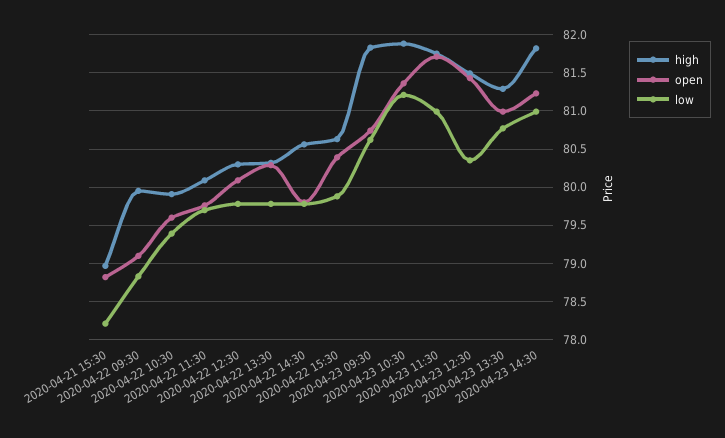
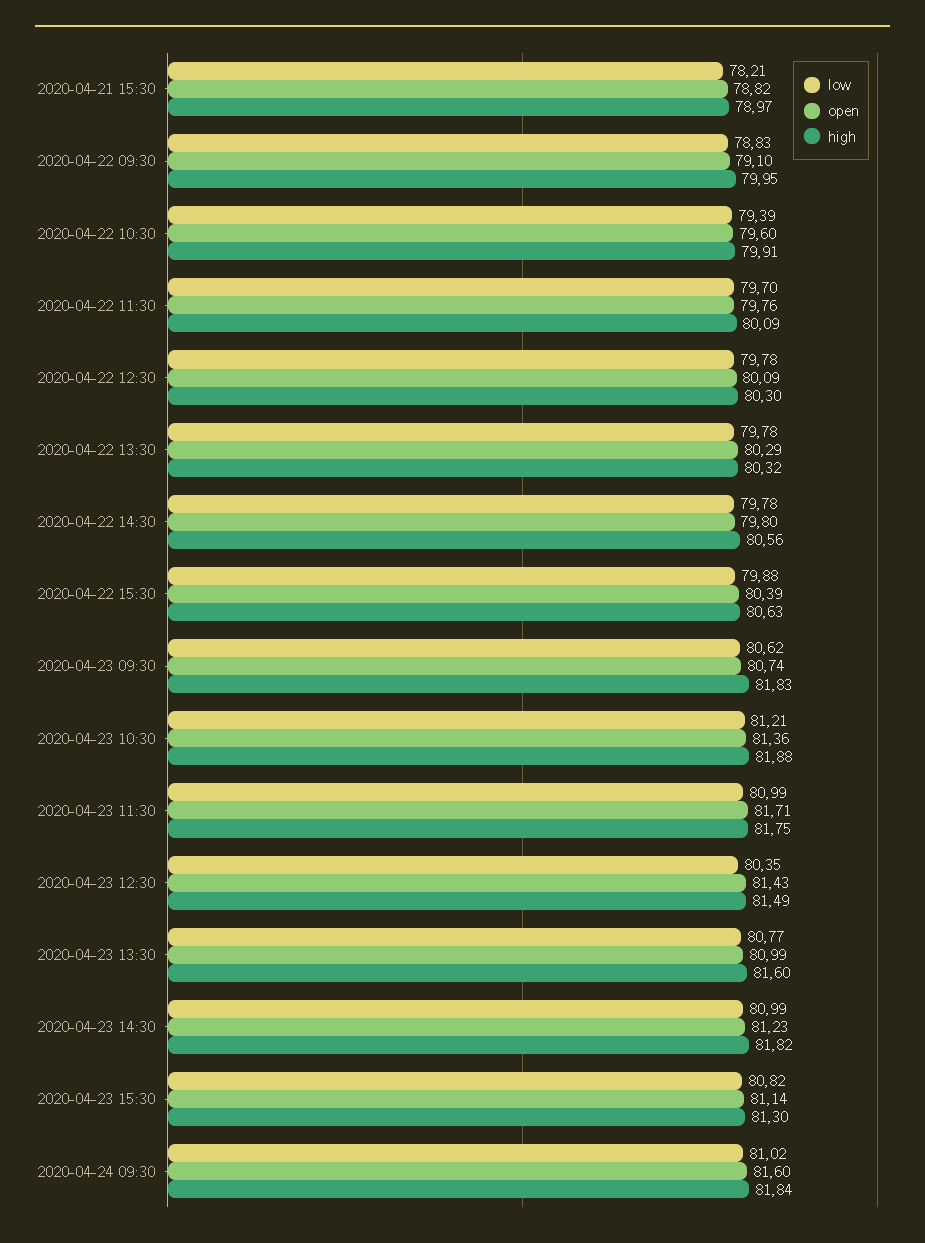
high, 2020-04-23 13:30: 81.3 -> 81.6
low, 2020-04-23 15:30: none -> 80.82
open, 2020-04-23 15:30: none -> 81.14
high, 2020-04-23 15:30: none -> 81.3
low, 2020-04-24 09:30: none -> 81.02
open, 2020-04-24 09:30: none -> 81.6
high, 2020-04-24 09:30: none -> 81.84

